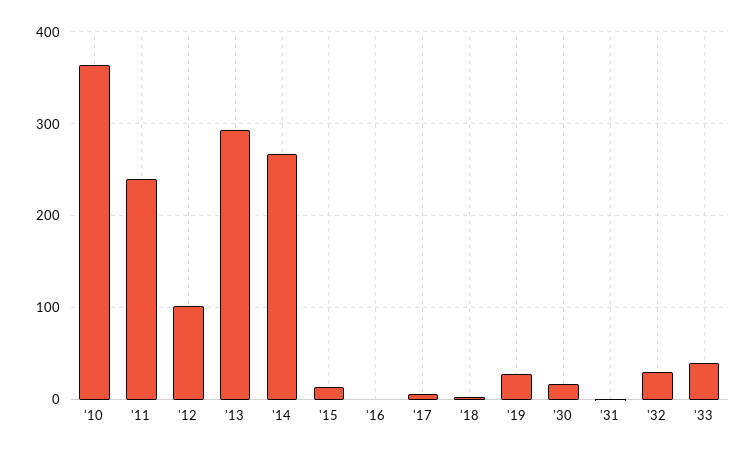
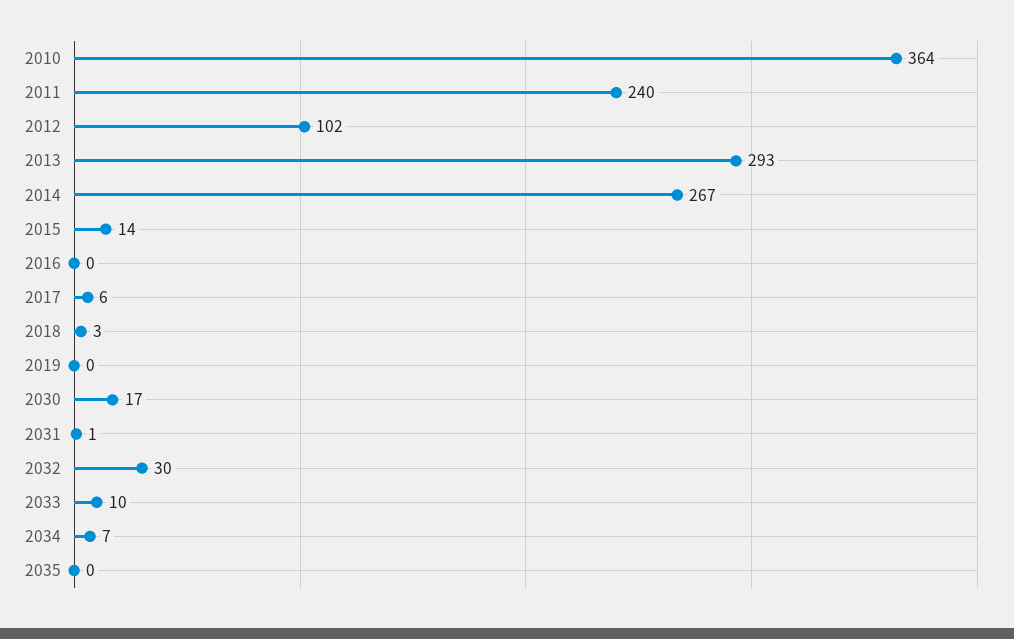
'19: 30 -> 0
'33: 40 -> 10
2034: none -> 7
2035: none -> 0

